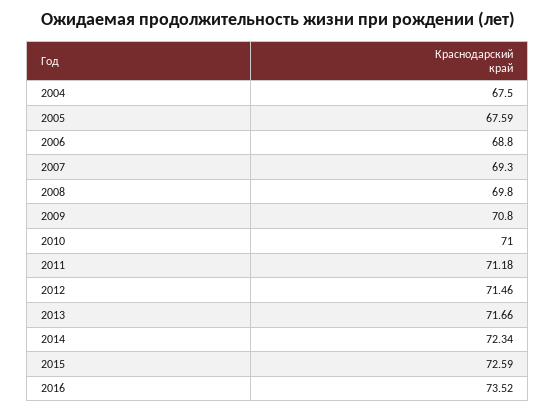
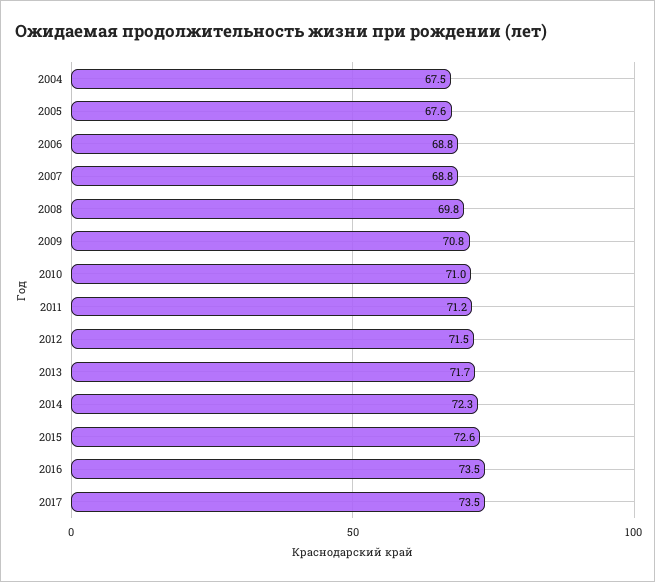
2007: 69.3 -> 68.8
2017: none -> 73.5

